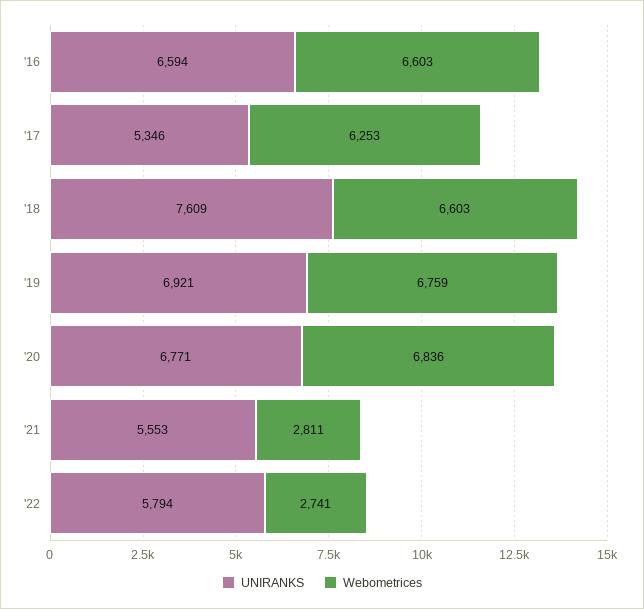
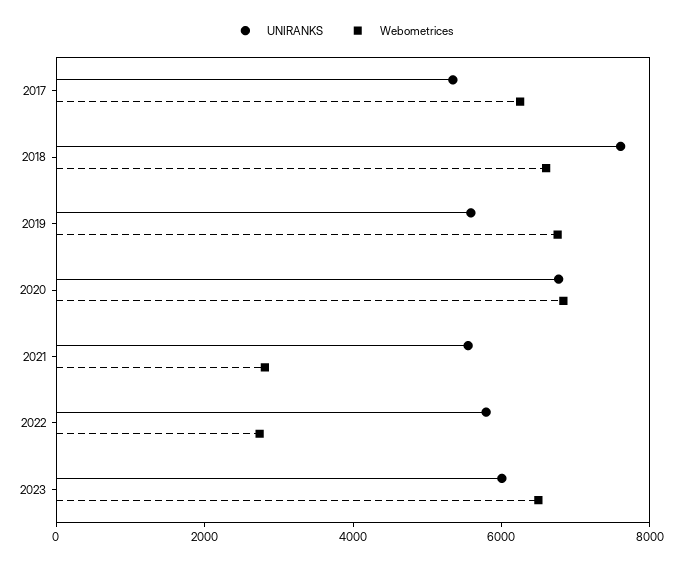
UNIRANKS, '16: 6594 -> none
Webometrices, '16: 6603 -> none
UNIRANKS, '19: 6921 -> 5500
UNIRANKS, 2023: none -> 6000
Webometrices, 2023: none -> 6500

